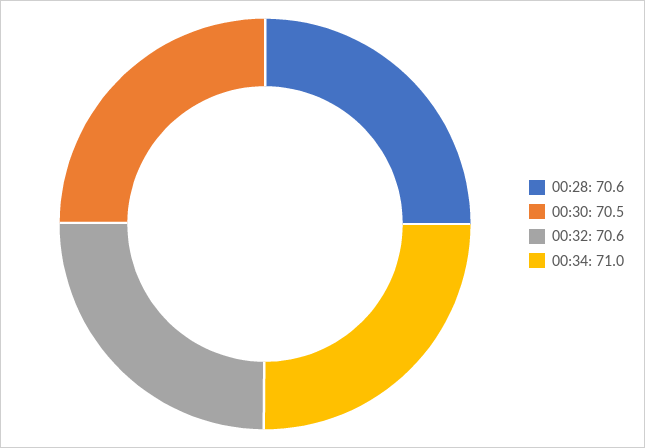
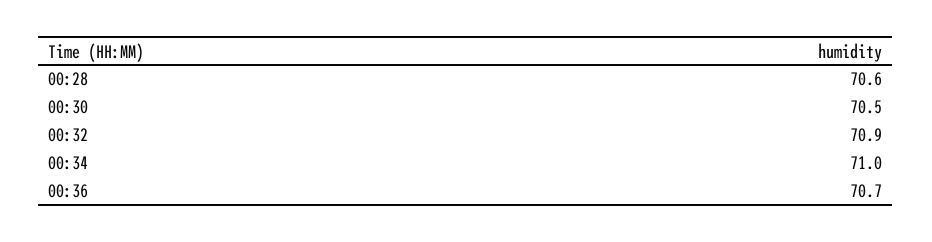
00:32: 70.6 -> 70.9
00:36: none -> 70.7

